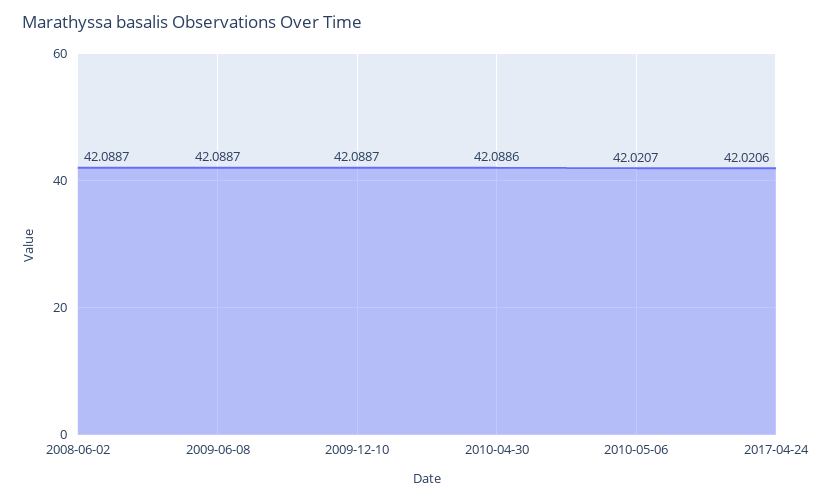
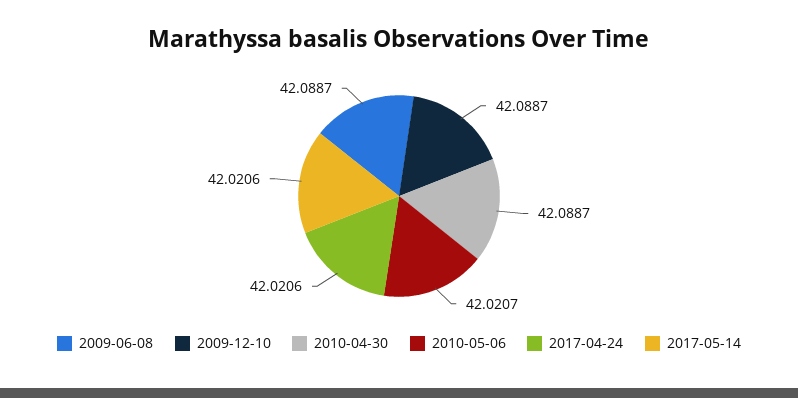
2008-06-02: 42.0887 -> none
2010-04-30: 42.0886 -> 42.0887
2017-05-14: none -> 42.0206

